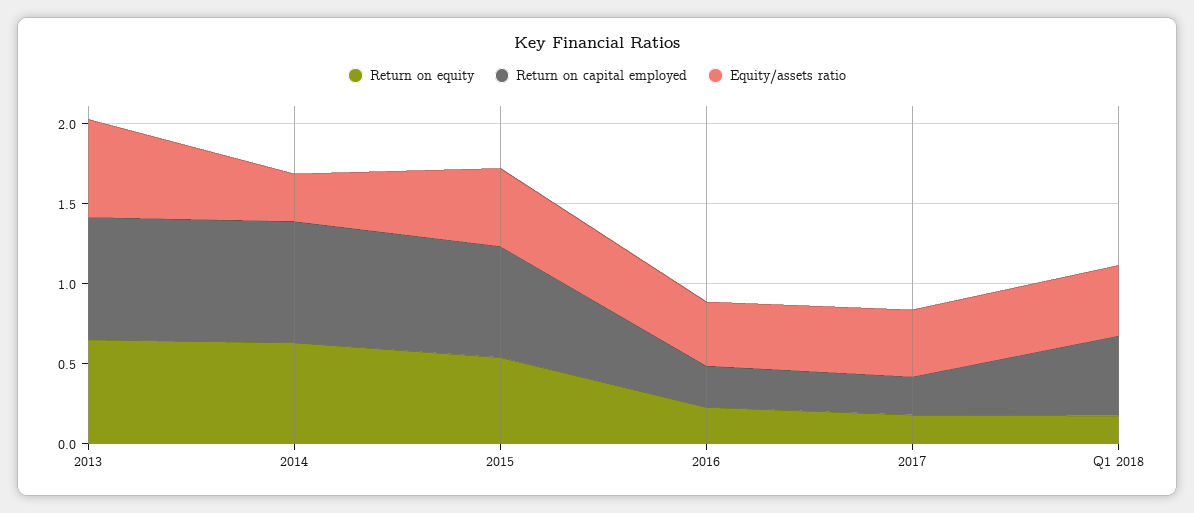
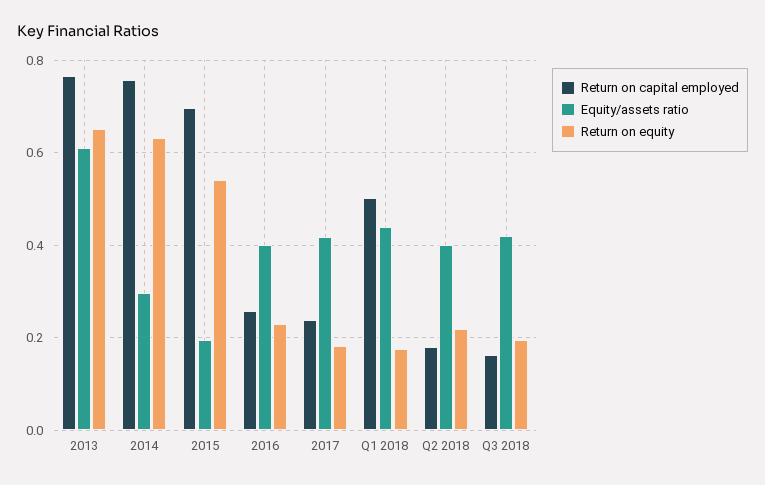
Equity/assets ratio, 2015: 0.5 -> 0.2
Return on capital employed, Q2 2018: none -> 0.18
Equity/assets ratio, Q2 2018: none -> 0.4
Return on equity, Q2 2018: none -> 0.22
Return on capital employed, Q3 2018: none -> 0.16
Equity/assets ratio, Q3 2018: none -> 0.42
Return on equity, Q3 2018: none -> 0.2

